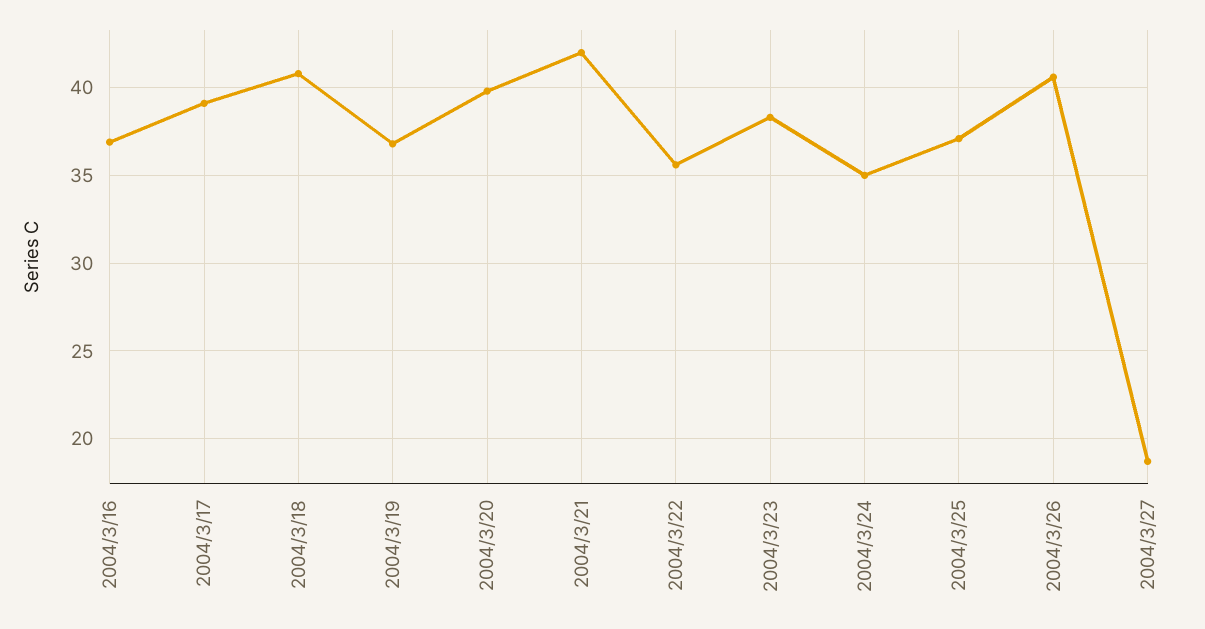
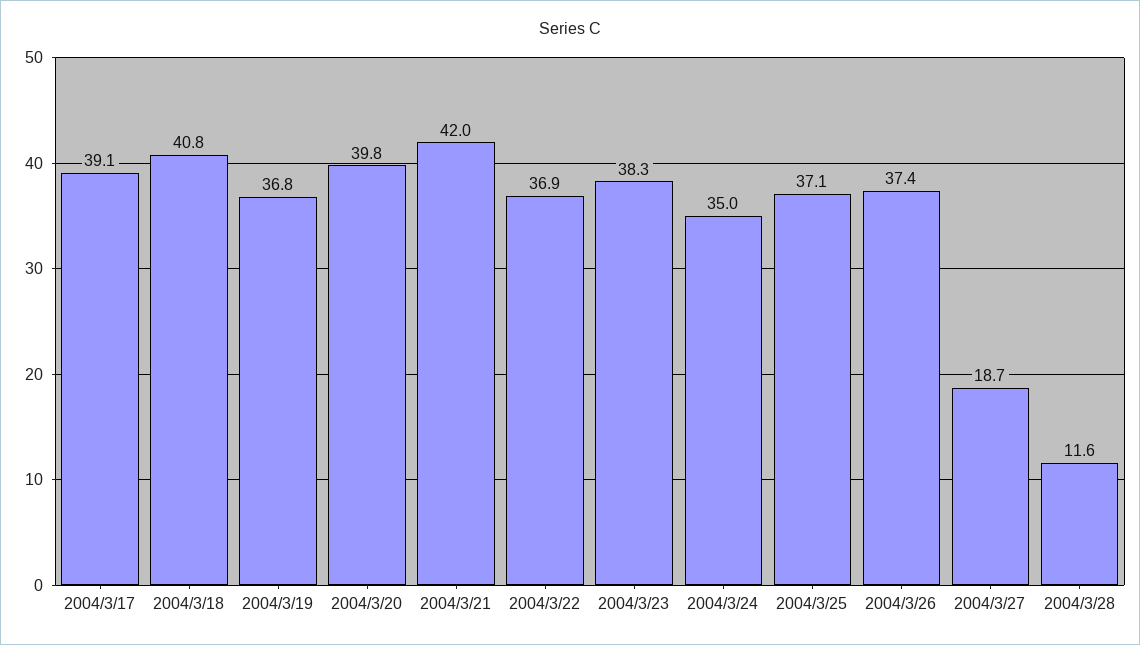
2004/3/16: 37 -> none
2004/3/22: 35.5 -> 36.9
2004/3/26: 40.5 -> 37.4
2004/3/28: none -> 11.6

